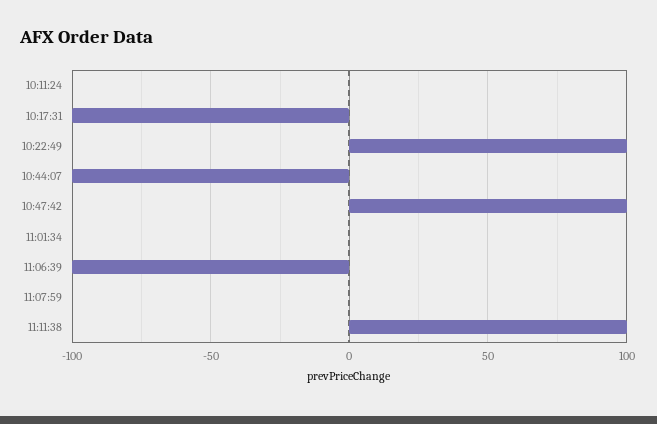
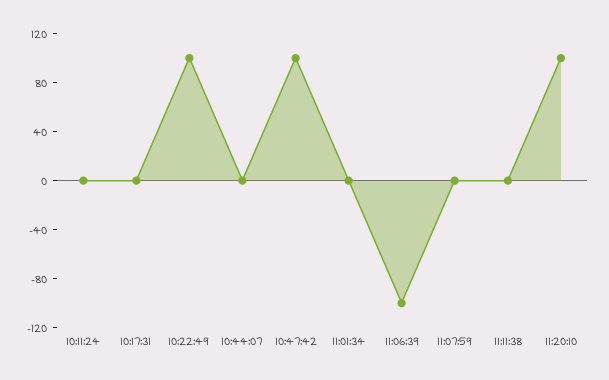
10:17:31: -100 -> 0
10:44:07: -100 -> 0
11:11:38: 100 -> 0
11:20:10: none -> 100

